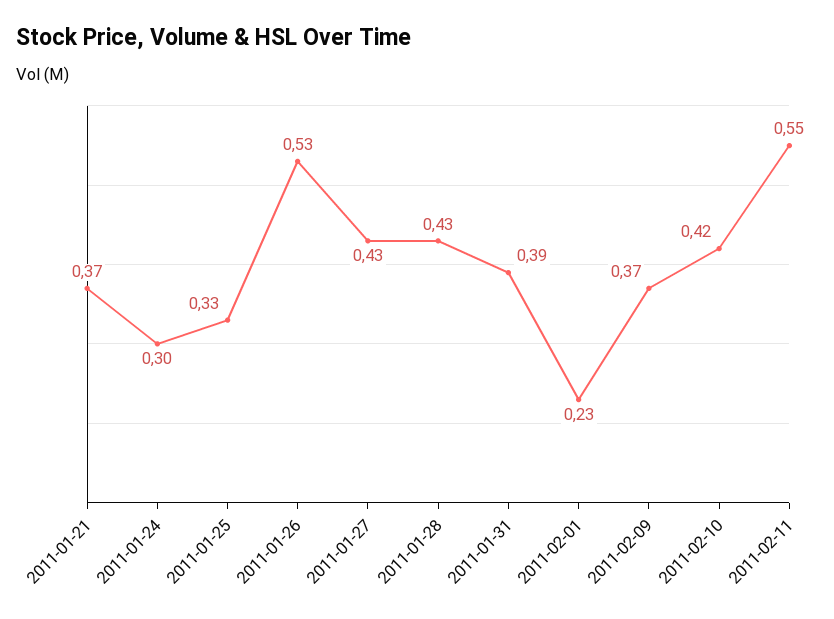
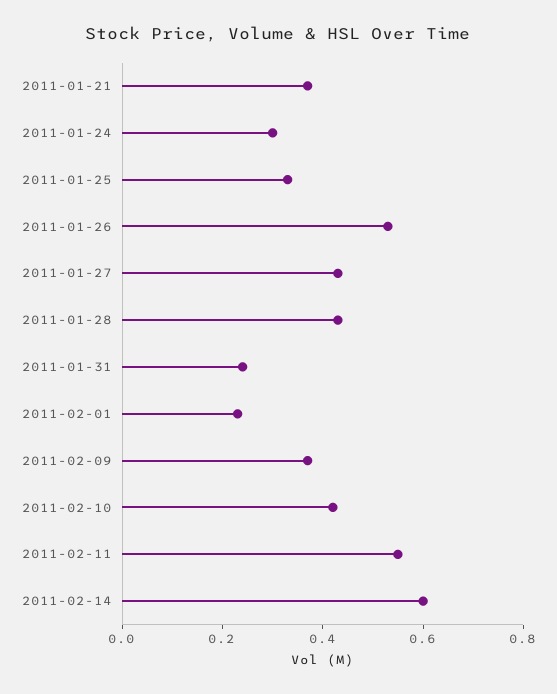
2011-01-31: 0.39 -> 0.25
2011-02-14: none -> 0.6

